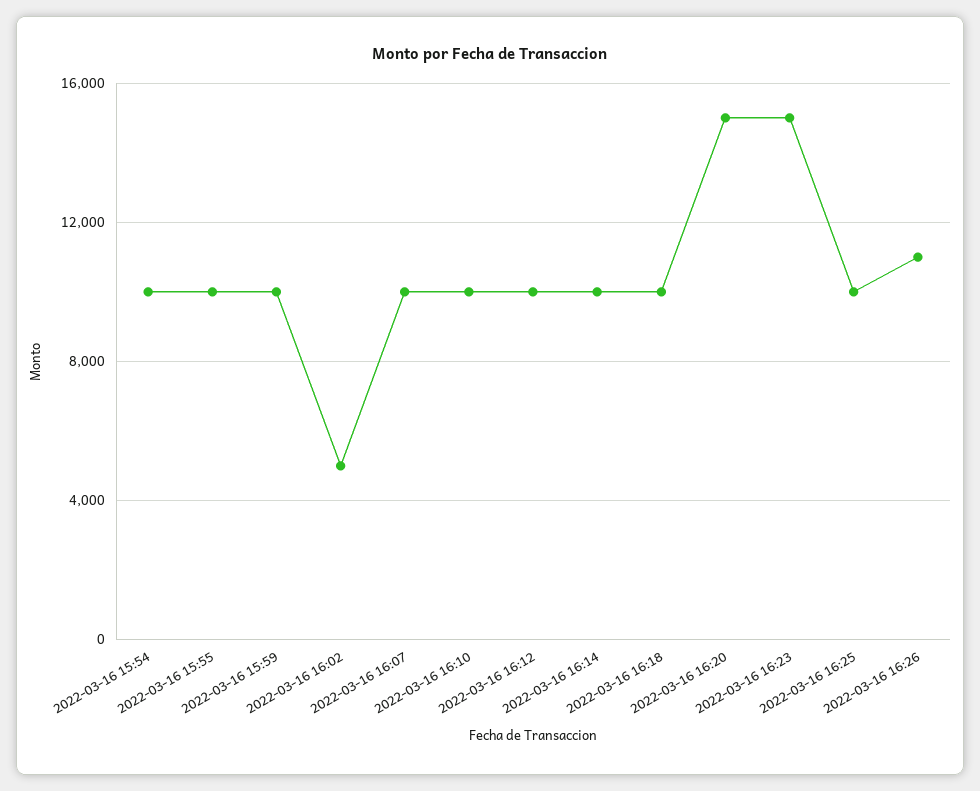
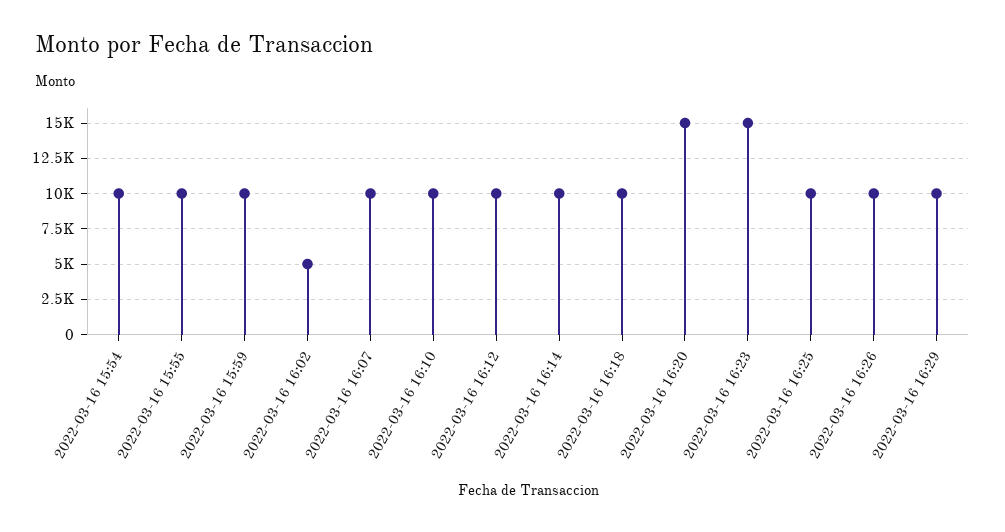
2022-03-16 16:26: 11000 -> 10000
2022-03-16 16:29: none -> 10000

